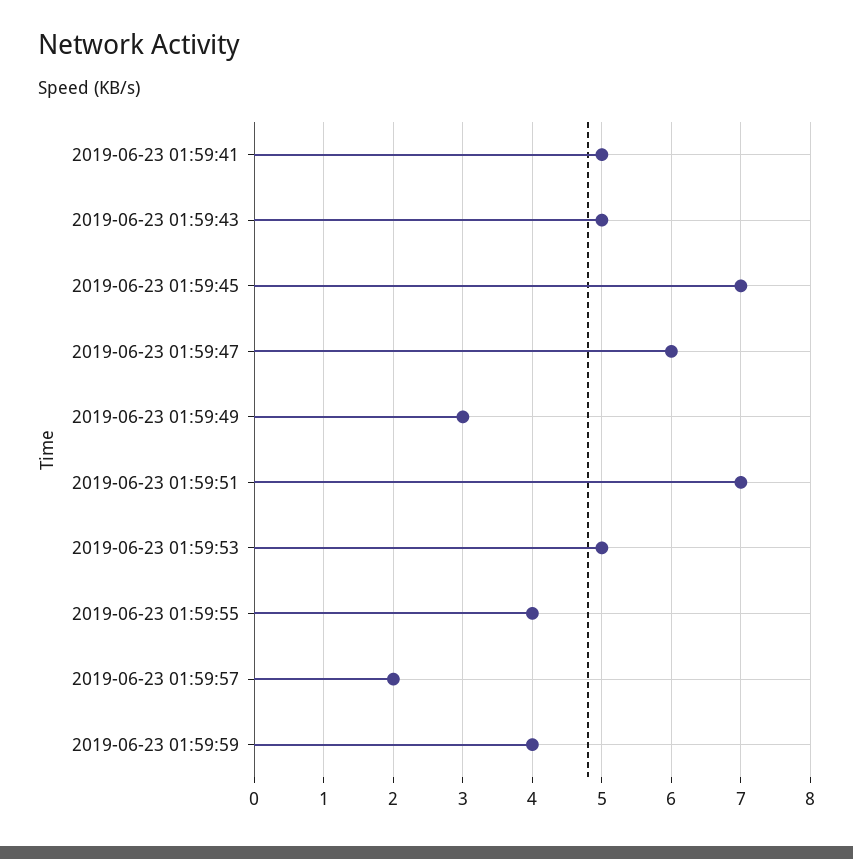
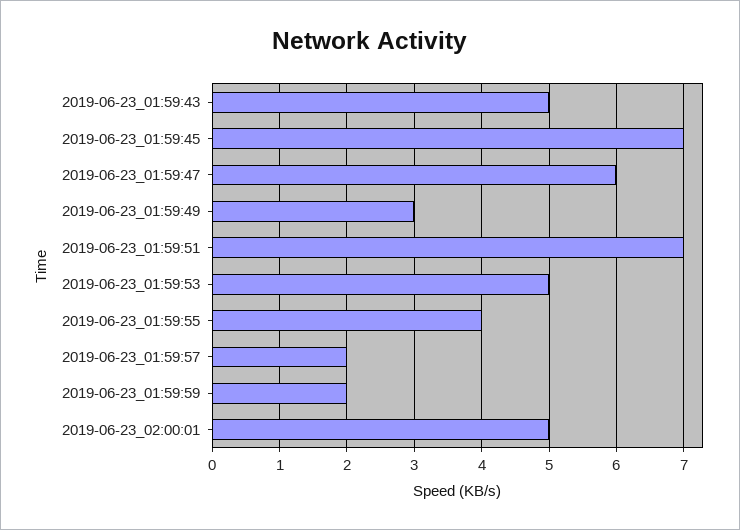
2019-06-23 01:59:41: 5 -> none
2019-06-23 01:59:59: 4 -> 2
2019-06-23_02:00:01: none -> 5

